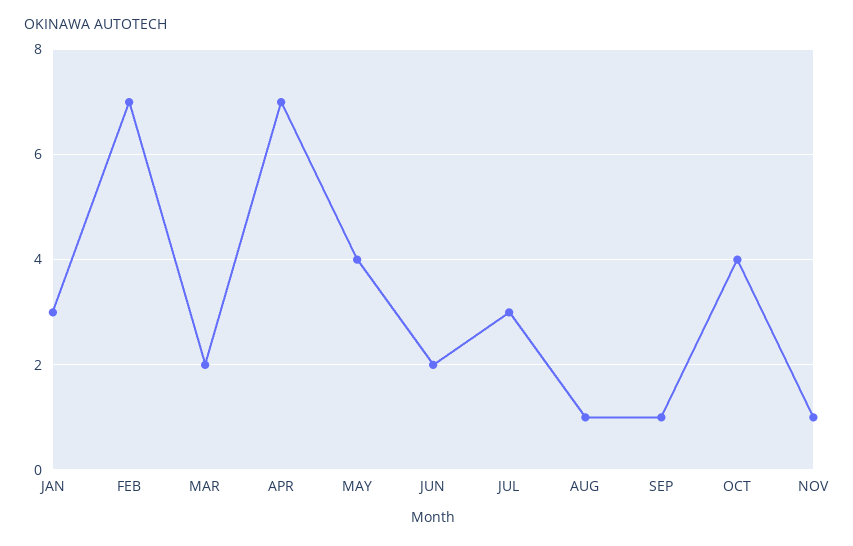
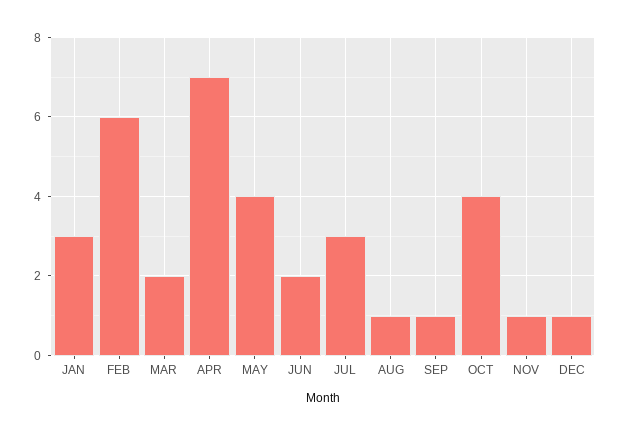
FEB: 7 -> 6
DEC: none -> 1

